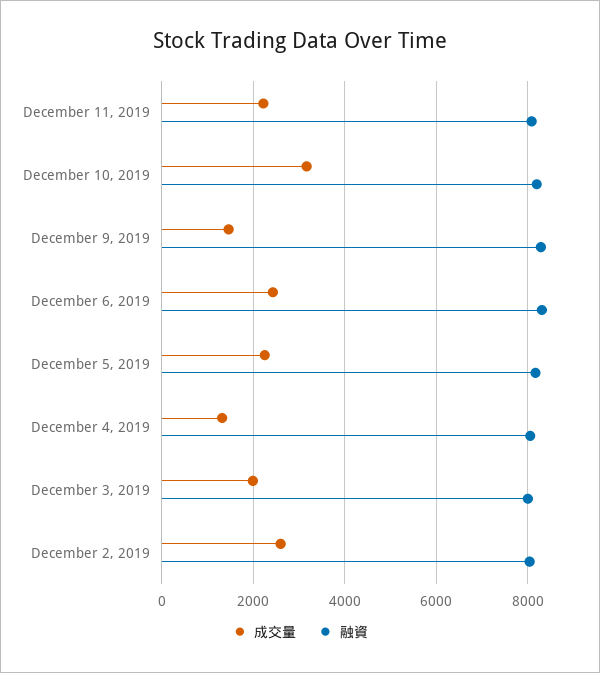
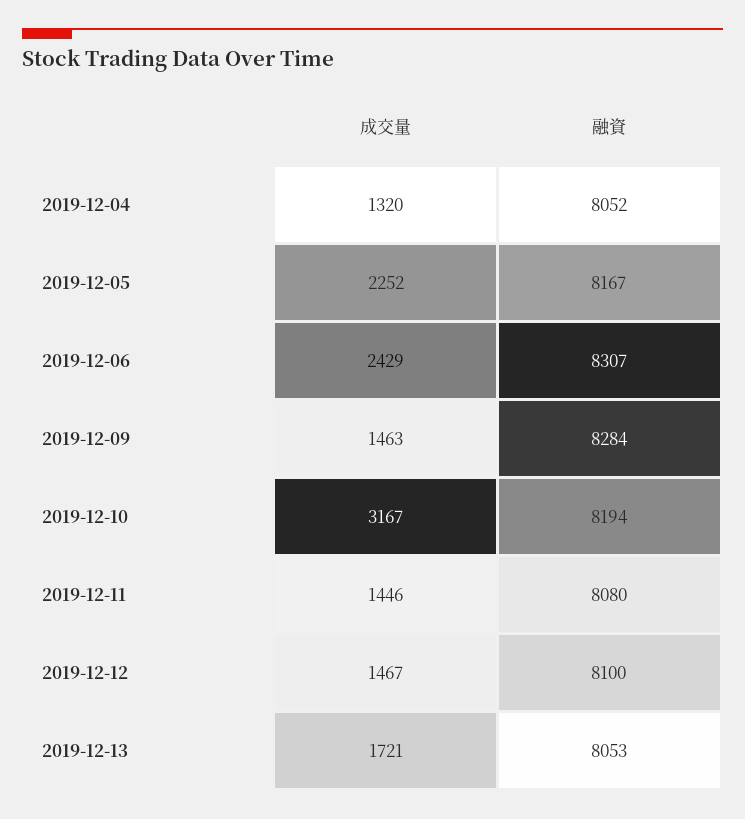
成交量, December 11, 2019: 2200 -> 1446
成交量, December 3, 2019: 2000 -> none
融資, December 3, 2019: 8000 -> none
成交量, December 2, 2019: 2600 -> none
融資, December 2, 2019: 8000 -> none
成交量, 2019-12-12: none -> 1467
融資, 2019-12-12: none -> 8100
成交量, 2019-12-13: none -> 1721
融資, 2019-12-13: none -> 8053

